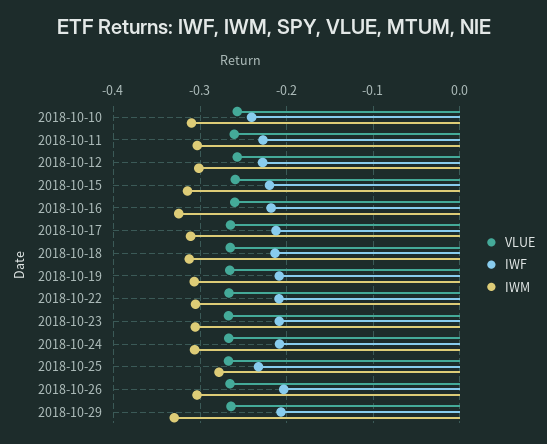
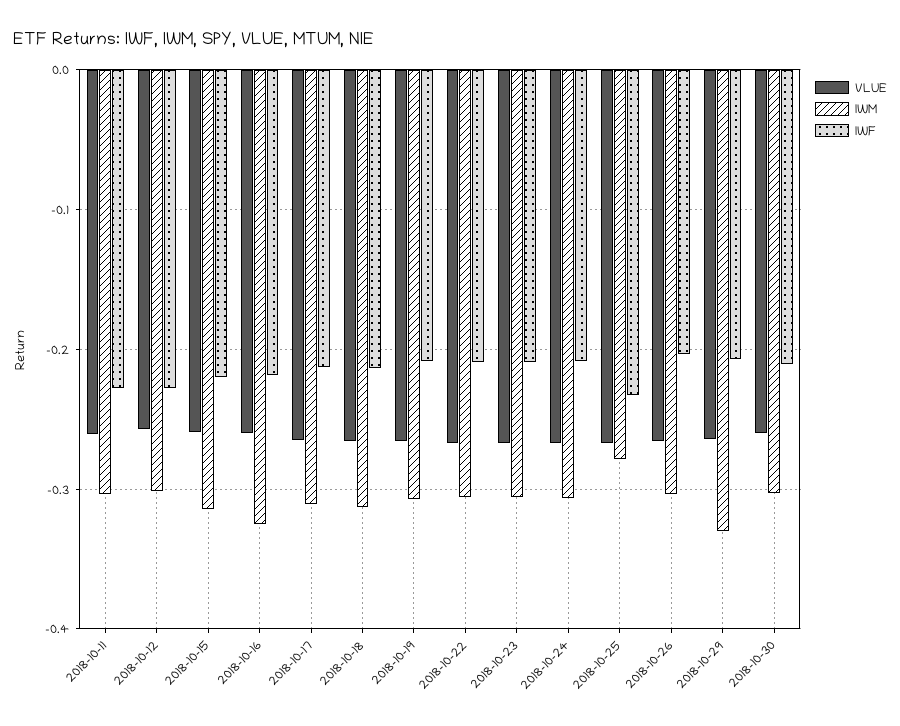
VLUE, 2018-10-10: -0.26 -> none
IWF, 2018-10-10: -0.24 -> none
IWM, 2018-10-10: -0.31 -> none
VLUE, 2018-10-30: none -> -0.26
IWM, 2018-10-30: none -> -0.3
IWF, 2018-10-30: none -> -0.21

